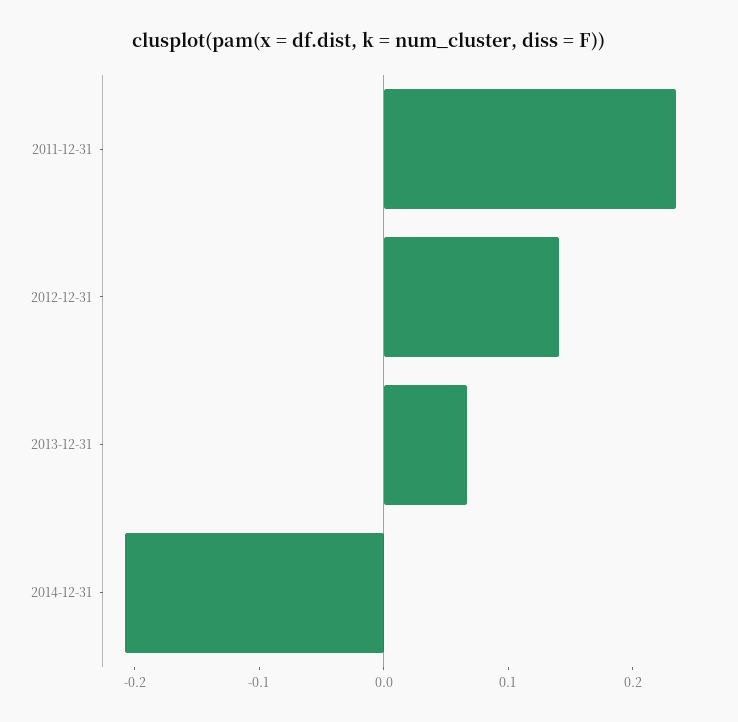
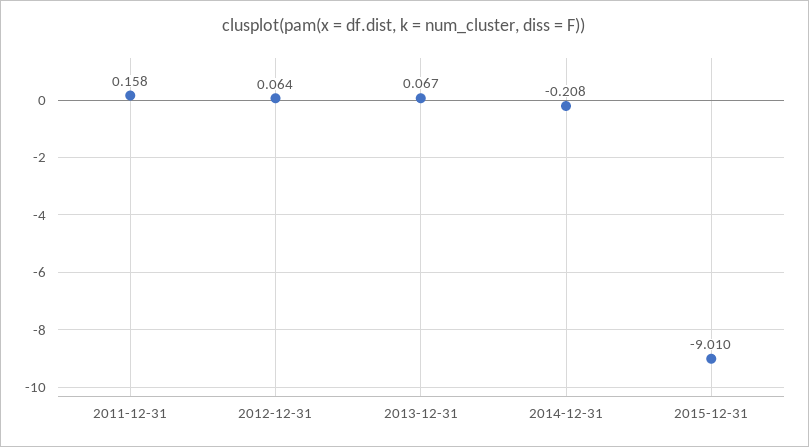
2011-12-31: 0.24 -> 0.158
2012-12-31: 0.14 -> 0.064
2015-12-31: none -> -9.01

